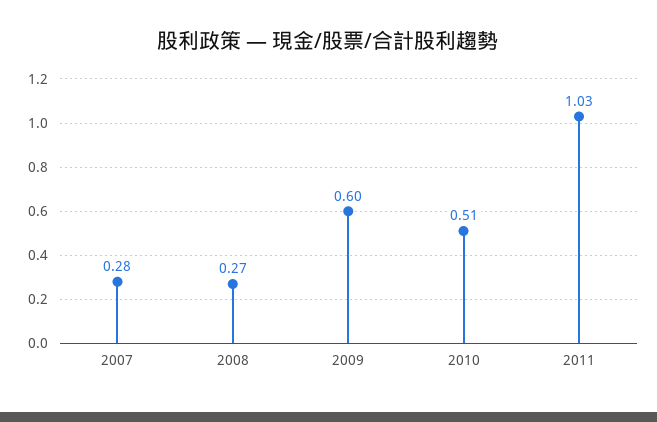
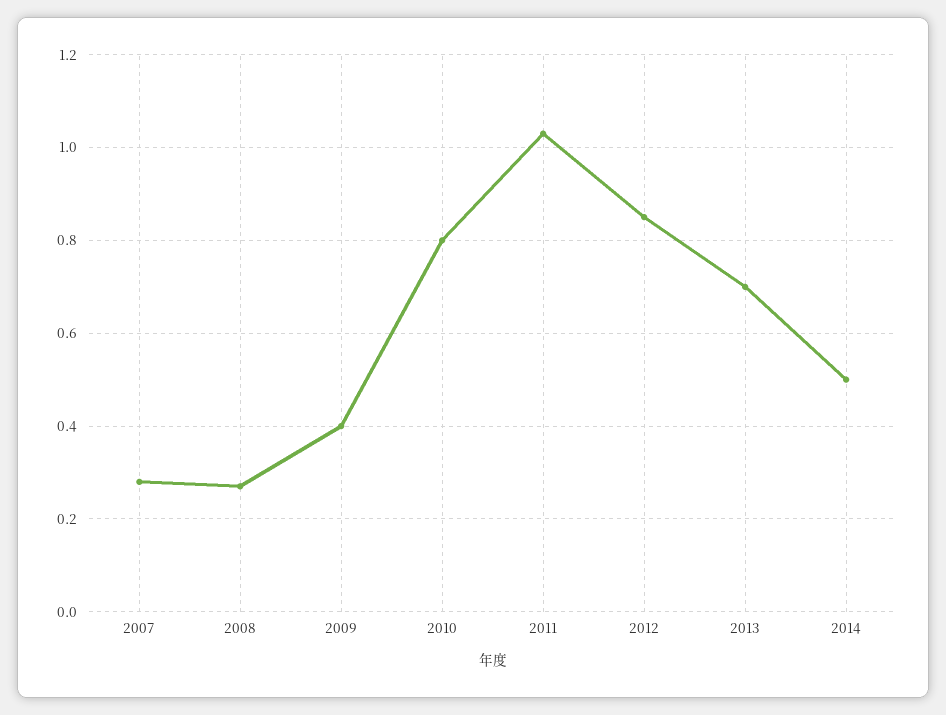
2009: 0.6 -> 0.4
2010: 0.51 -> 0.8
2012: none -> 0.85
2013: none -> 0.7
2014: none -> 0.5

